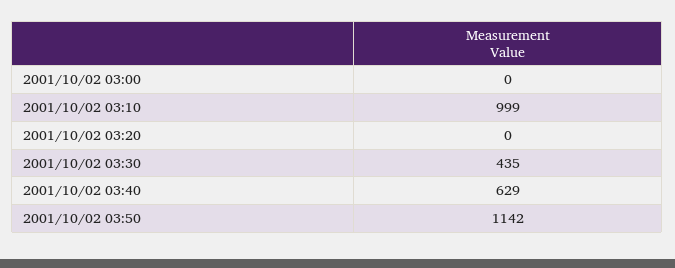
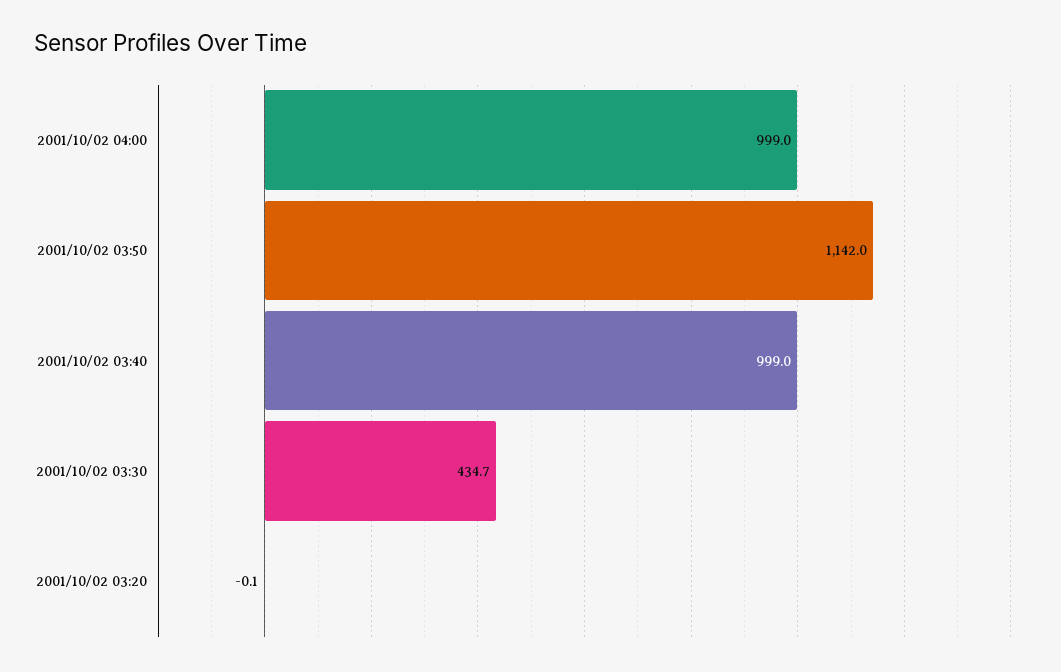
2001/10/02 03:00: 0 -> none
2001/10/02 03:10: 999 -> none
2001/10/02 03:40: 629 -> 999
2001/10/02 04:00: none -> 999

